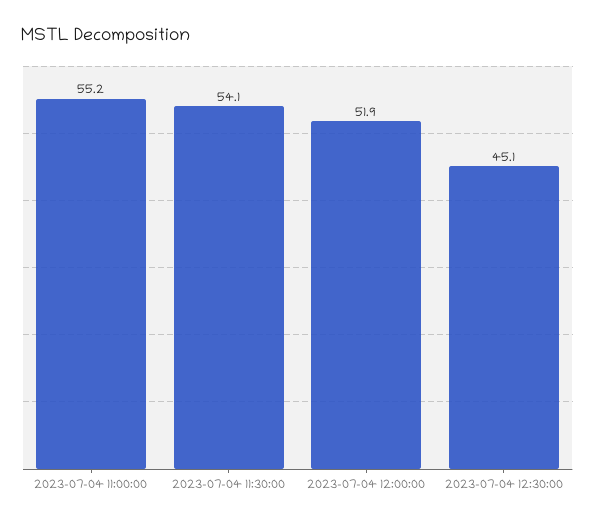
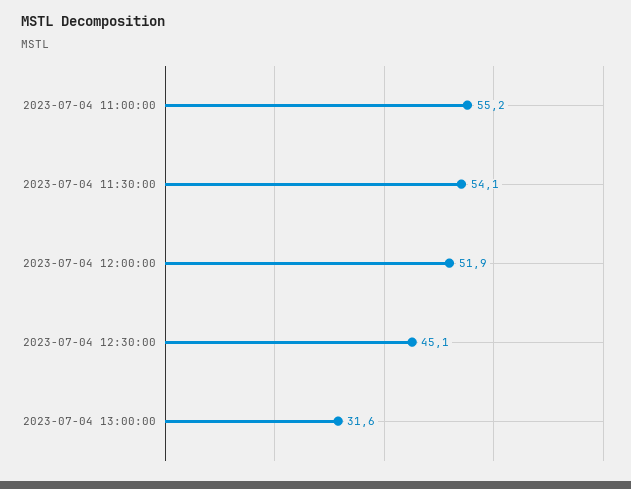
2023-07-04 13:00:00: none -> 31.6

